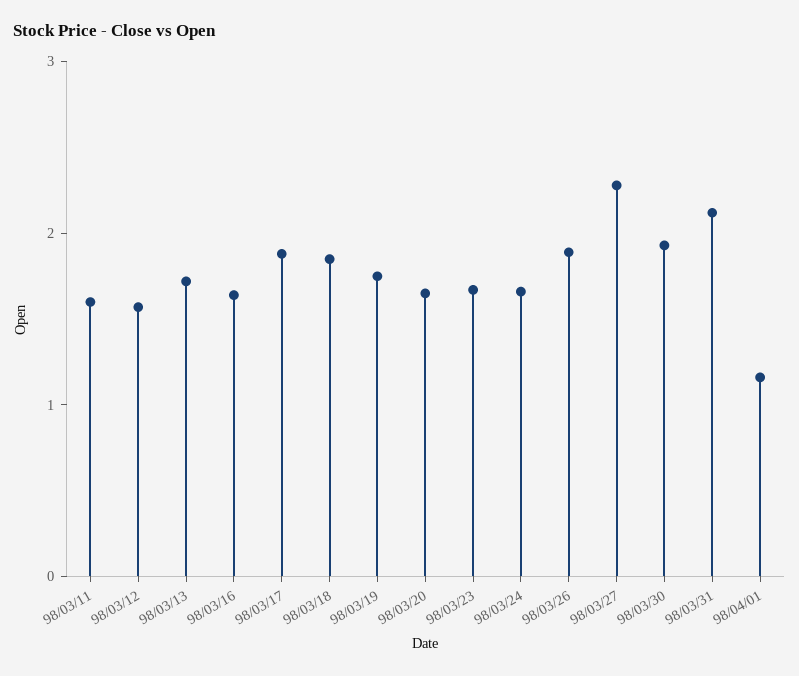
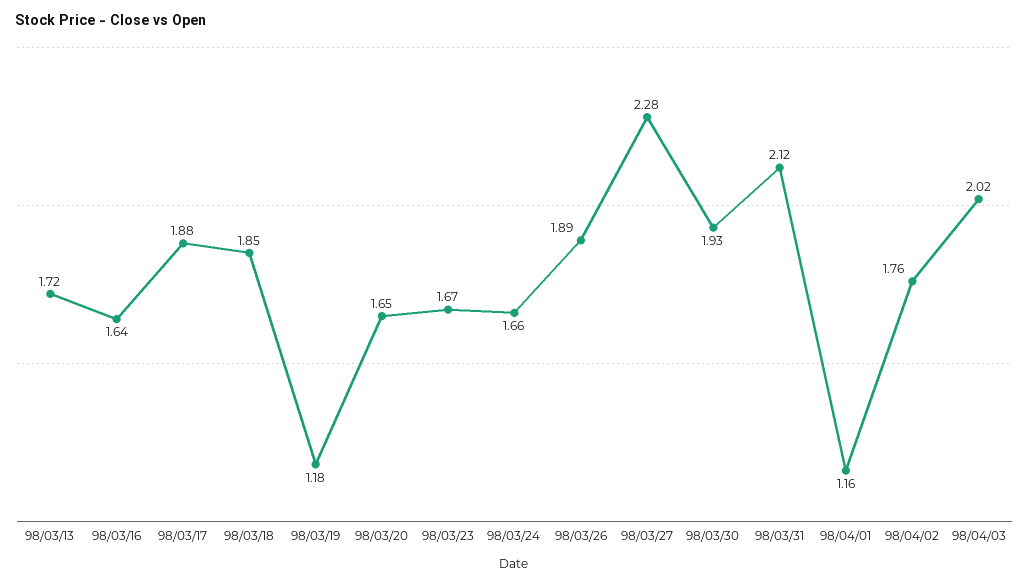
98/03/11: 1.6 -> none
98/03/12: 1.6 -> none
98/03/19: 1.8 -> 1.18
98/04/02: none -> 1.76
98/04/03: none -> 2.02

